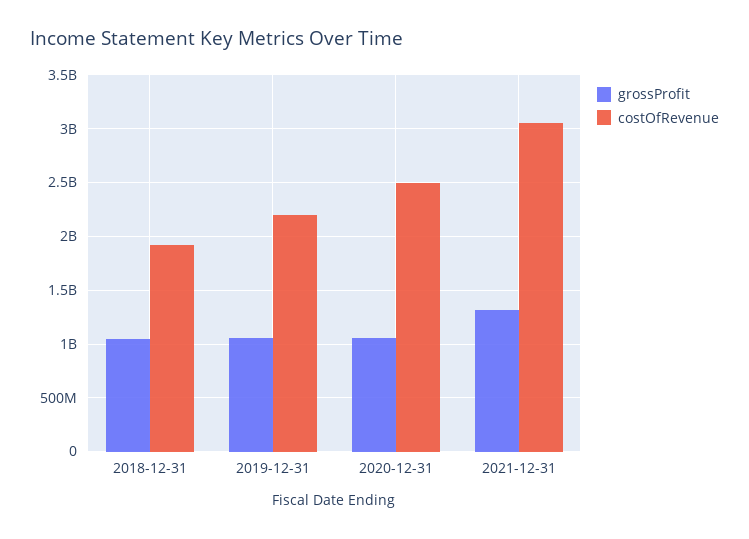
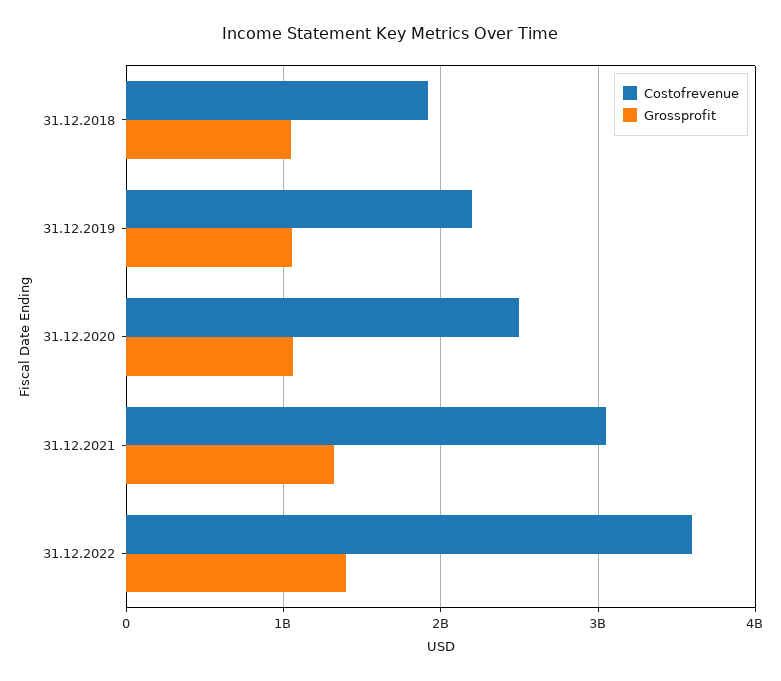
costOfRevenue, 31.12.2022: none -> 3600000000
grossProfit, 31.12.2022: none -> 1400000000

